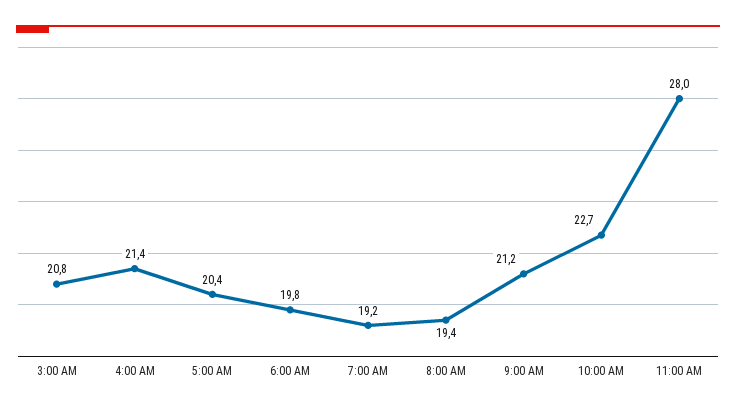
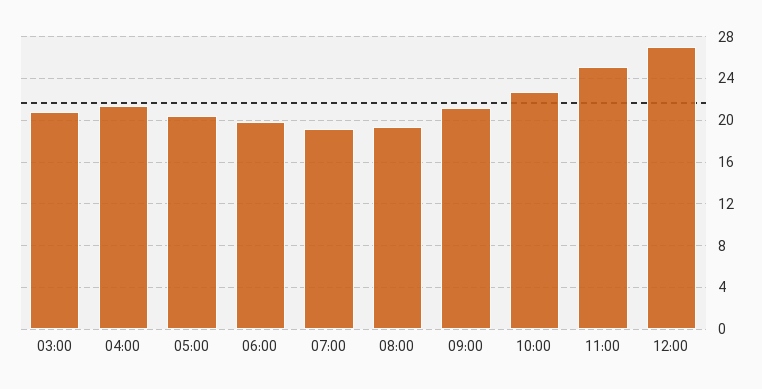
11:00 AM: 28 -> 25
12:00: none -> 27

